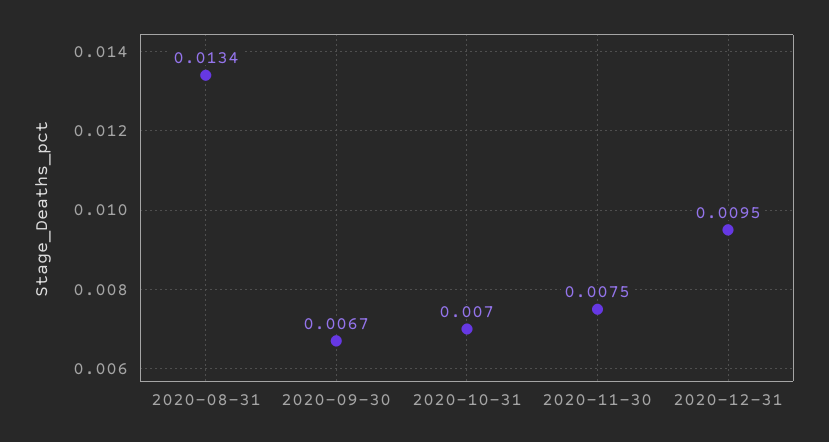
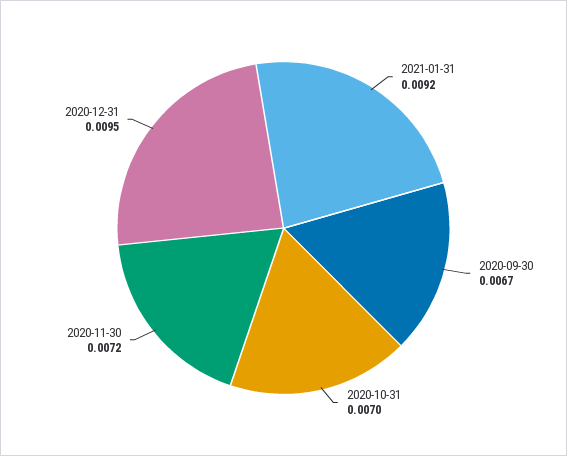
2020-08-31: 0.0134 -> none
2020-11-30: 0.0075 -> 0.0072
2021-01-31: none -> 0.0092

